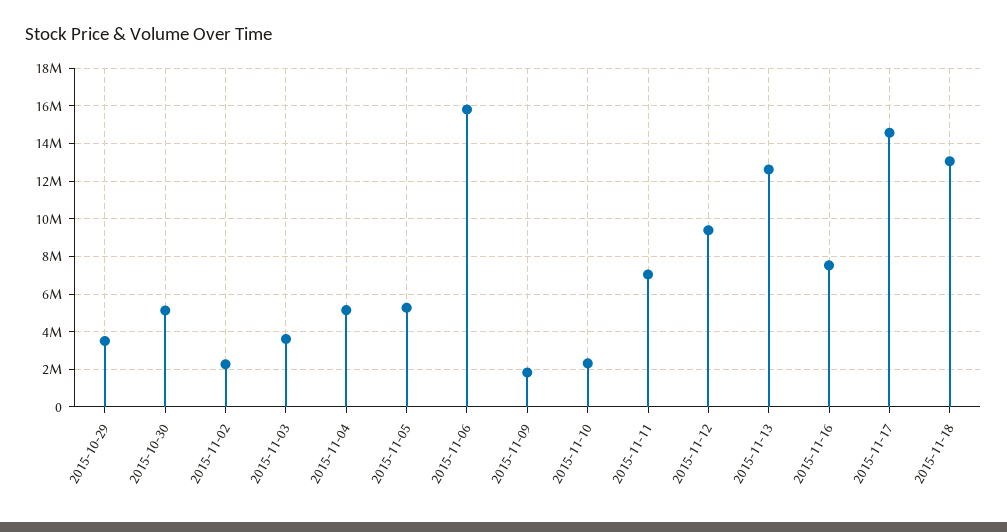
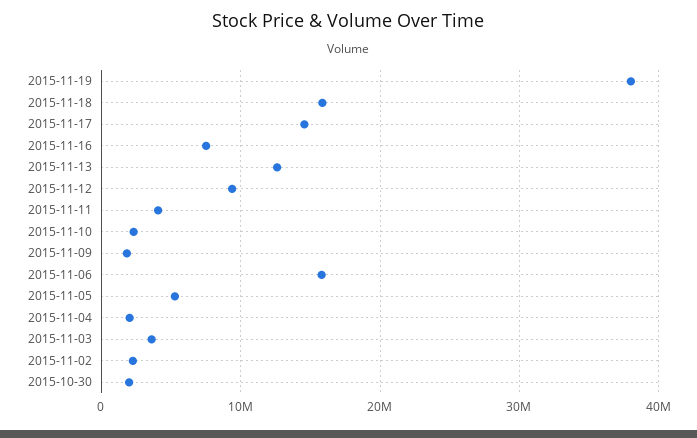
2015-10-29: 3500000 -> none
2015-10-30: 5000000 -> 2000000
2015-11-04: 5000000 -> 2000000
2015-11-11: 7000000 -> 4000000
2015-11-18: 13000000 -> 16000000
2015-11-19: none -> 38000000

